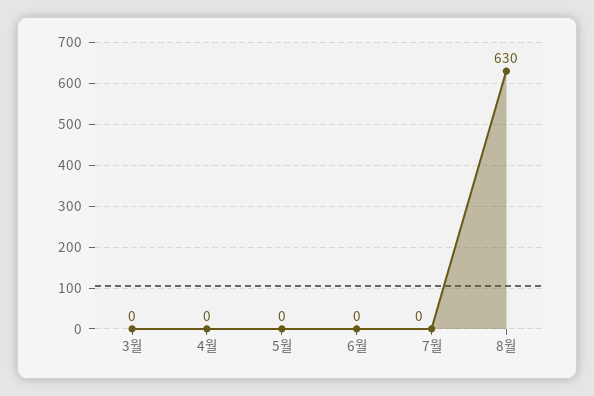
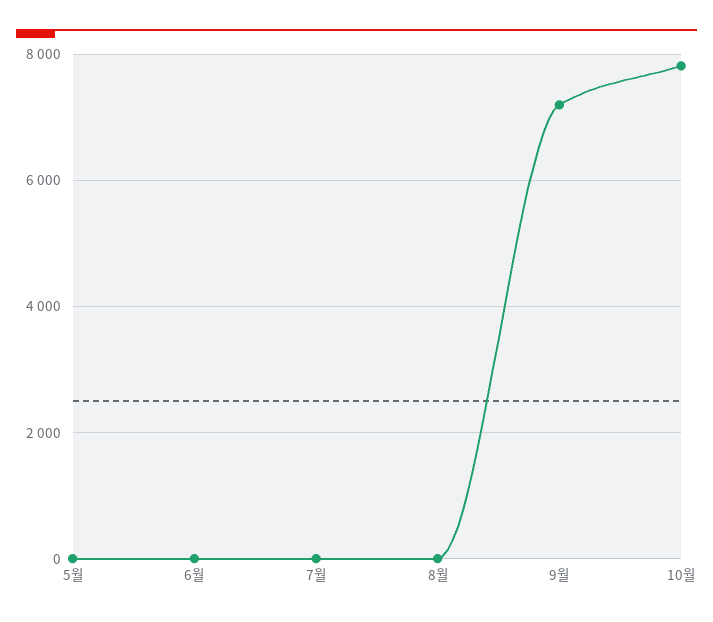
3월: 0 -> none
4월: 0 -> none
8월: 630 -> 0
9월: none -> 7200
10월: none -> 7800

